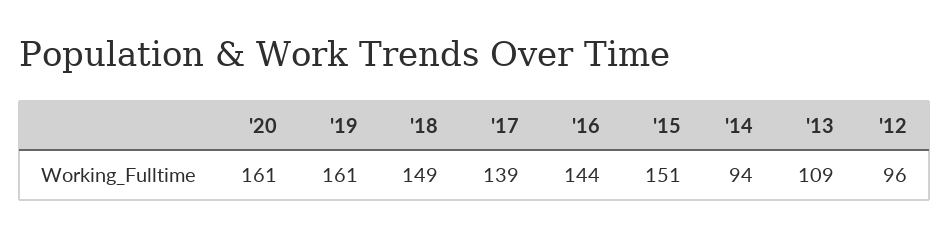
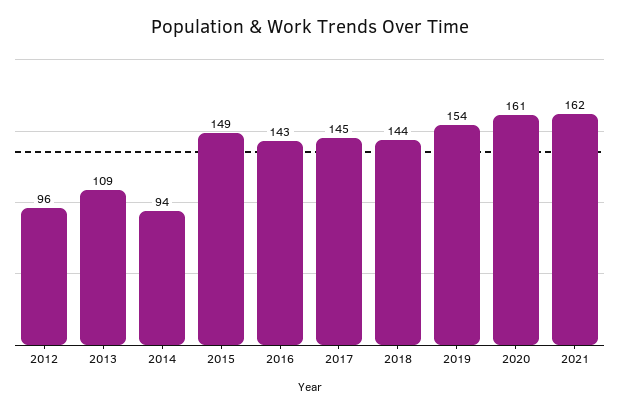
'19: 161 -> 154
'18: 149 -> 144
'17: 139 -> 145
'16: 144 -> 143
'15: 151 -> 149
2021: none -> 162

